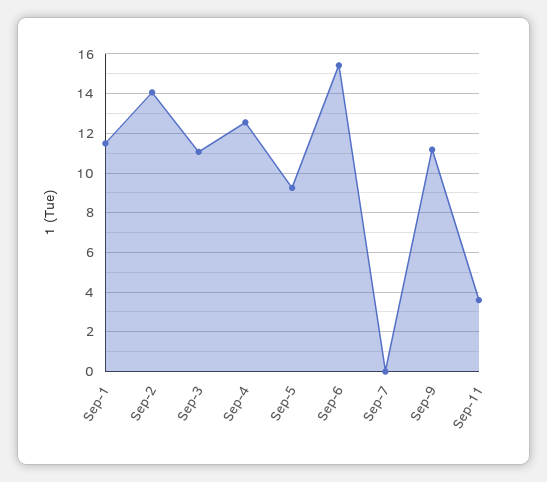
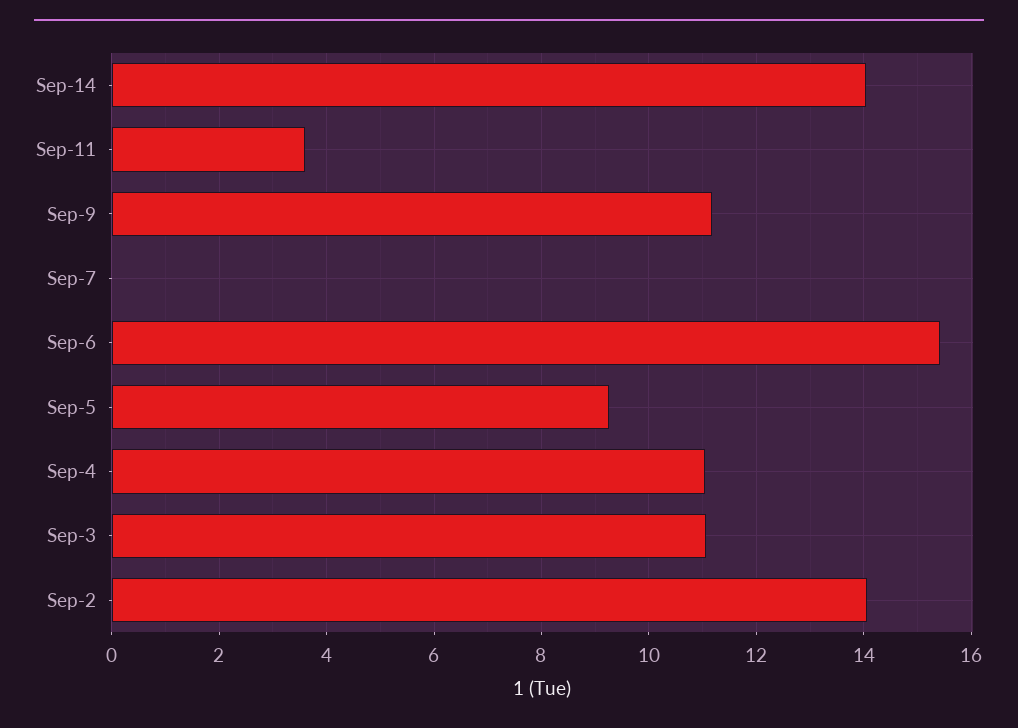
Sep-1: 11.5 -> none
Sep-4: 12.5 -> 11
Sep-14: none -> 14

